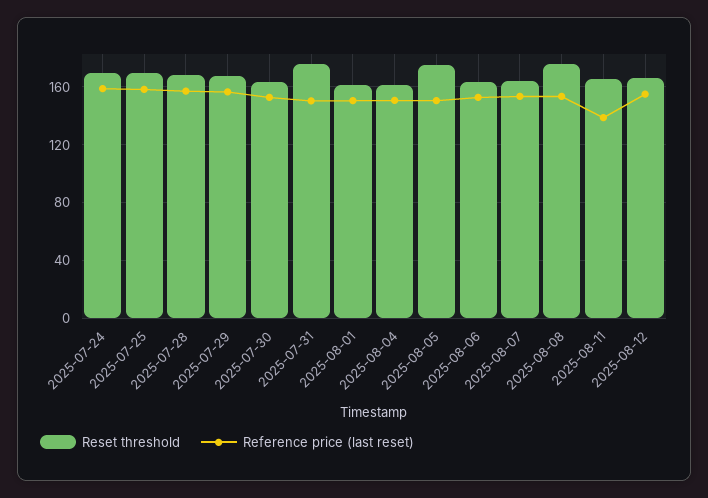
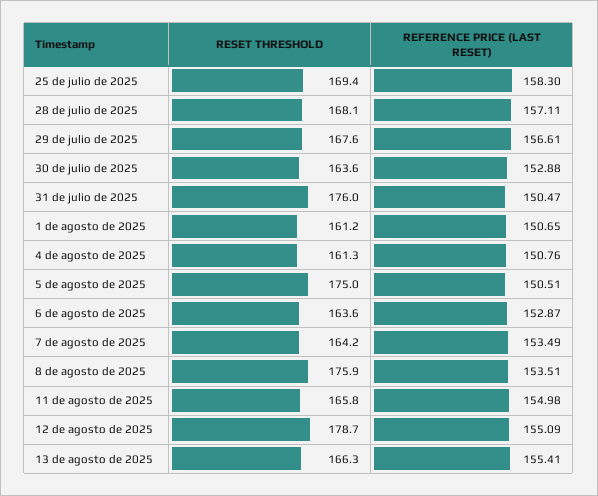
Reset threshold, 2025-07-24: 170 -> none
Reference price (last reset), 2025-07-24: 160 -> none
Reference price (last reset), 2025-08-11: 140 -> 154.98
Reset threshold, 2025-08-12: 165 -> 178.7
Reset threshold, 13 de agosto de 2025: none -> 166.3
Reference price (last reset), 13 de agosto de 2025: none -> 155.41

